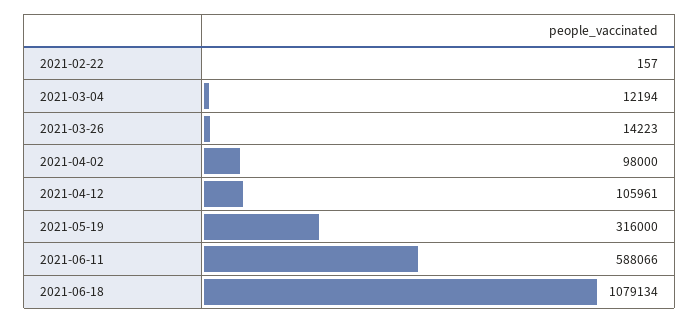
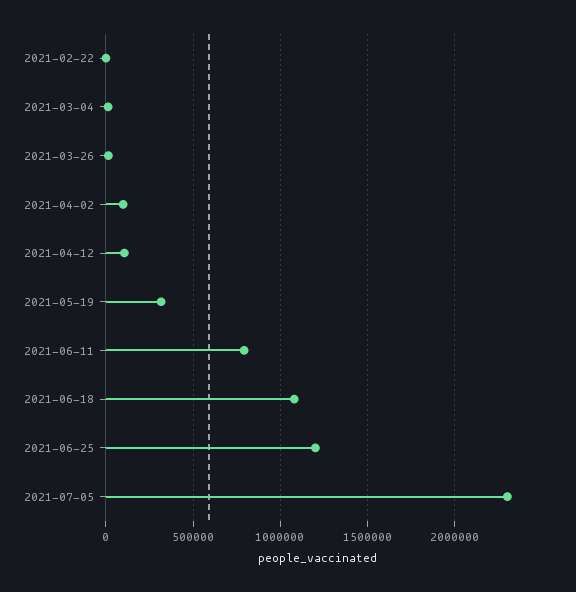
2021-06-11: 588066 -> 800000
2021-06-25: none -> 1200000
2021-07-05: none -> 2300000

